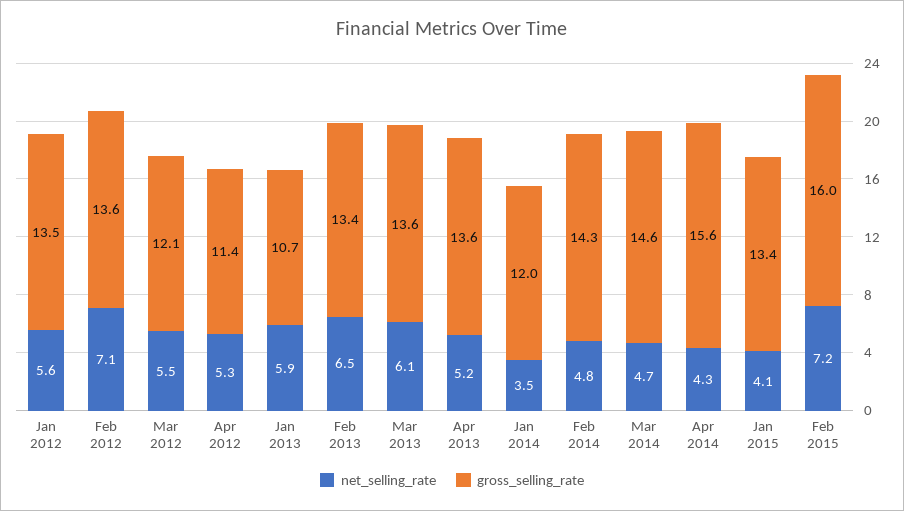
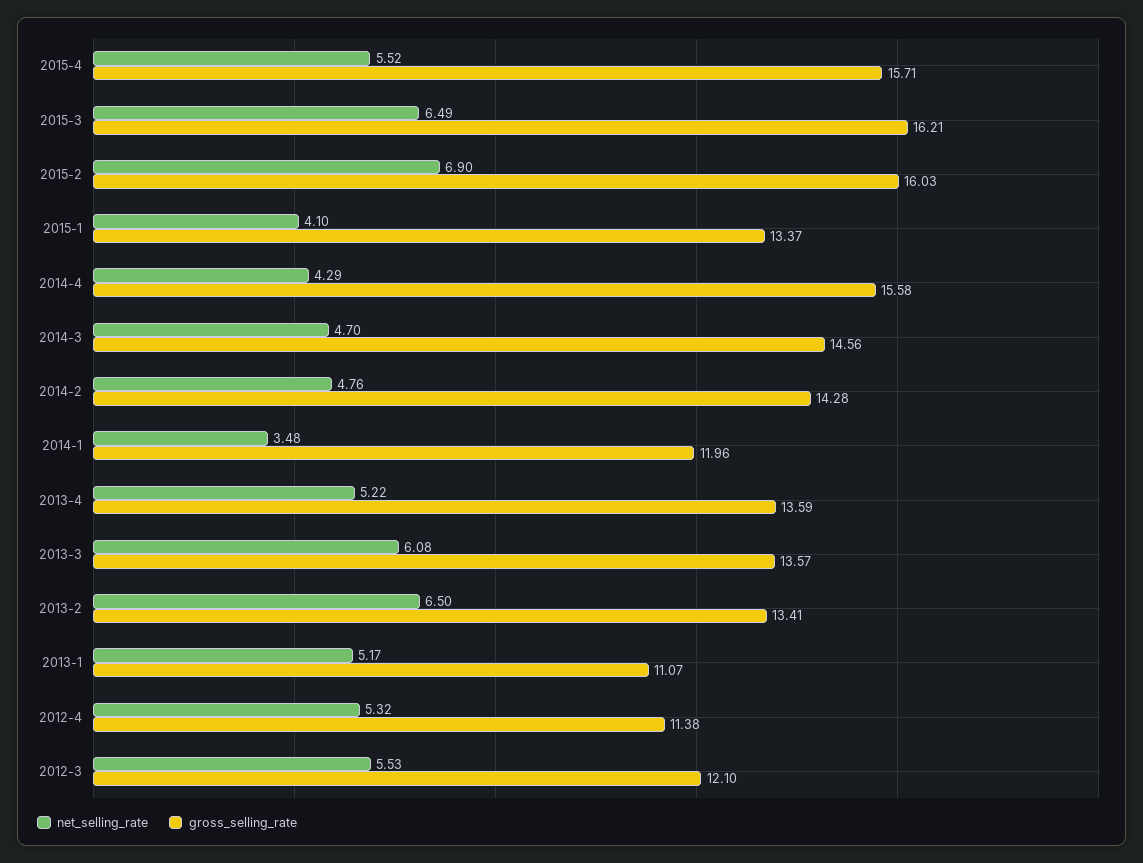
net_selling_rate, Jan 2012: 5.6 -> none
gross_selling_rate, Jan 2012: 13.5 -> none
net_selling_rate, Feb 2012: 7.1 -> none
gross_selling_rate, Feb 2012: 13.6 -> none
net_selling_rate, Jan 2013: 5.9 -> 5.17
gross_selling_rate, Jan 2013: 10.7 -> 11.07
net_selling_rate, Feb 2015: 7.2 -> 6.9
net_selling_rate, 2015-4: none -> 5.52
gross_selling_rate, 2015-4: none -> 15.71
net_selling_rate, 2015-3: none -> 6.49
gross_selling_rate, 2015-3: none -> 16.21

